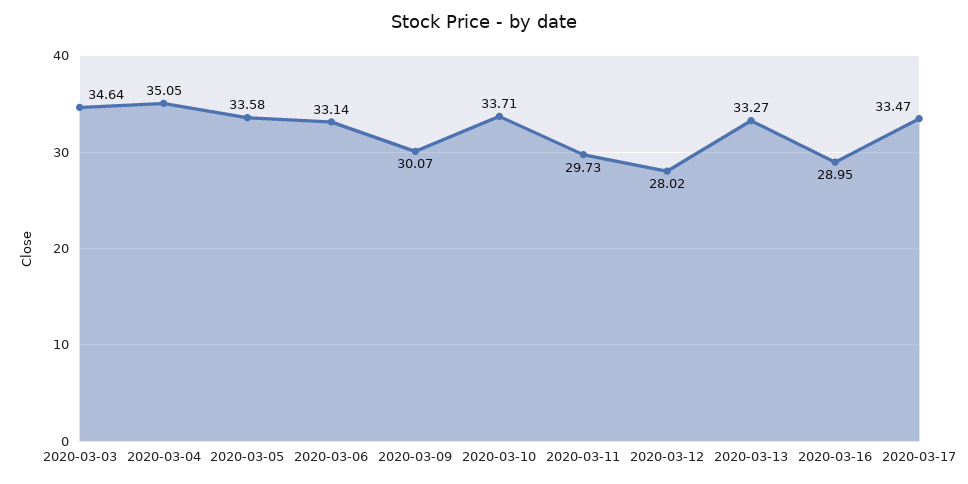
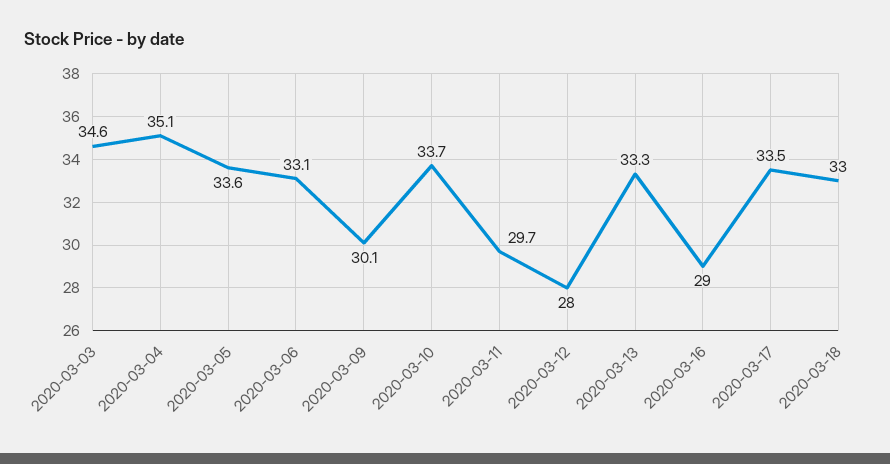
2020-03-18: none -> 33

